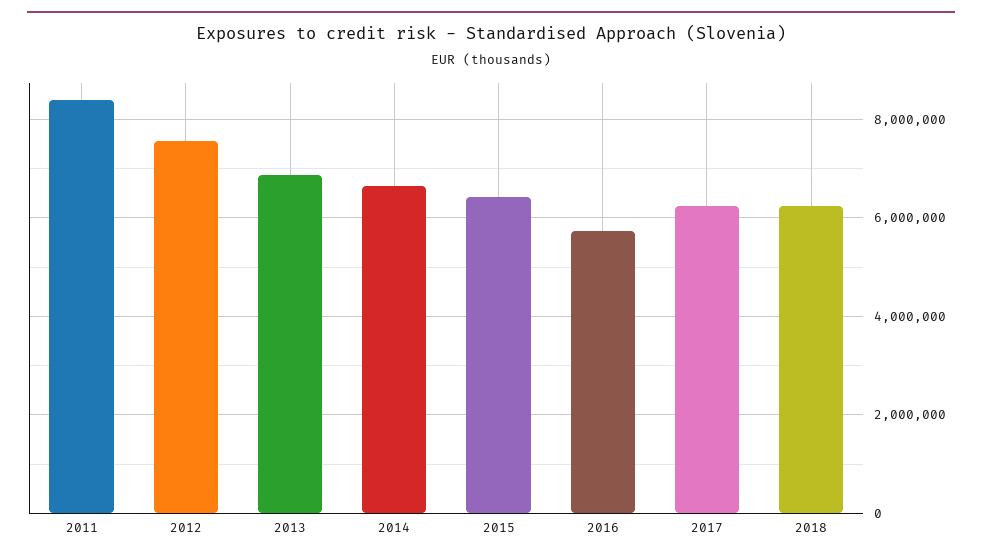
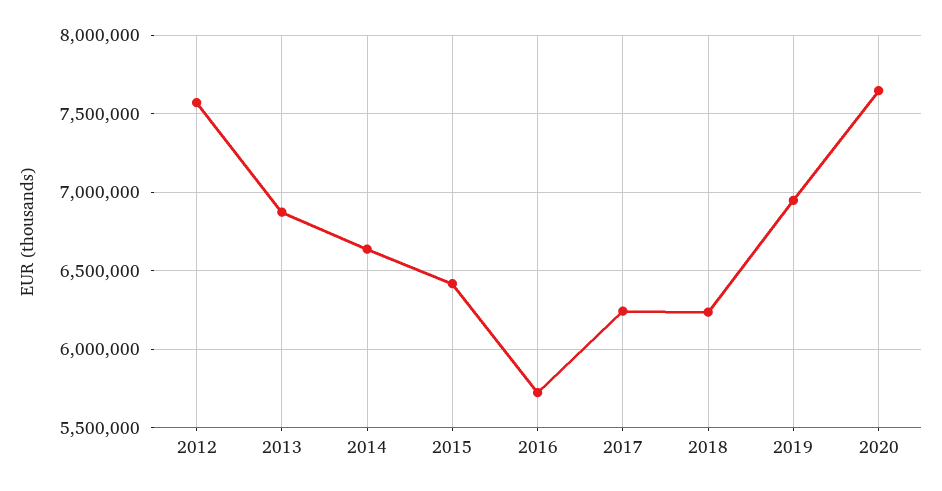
2011: 8400000 -> none
2019: none -> 6950000
2020: none -> 7650000

